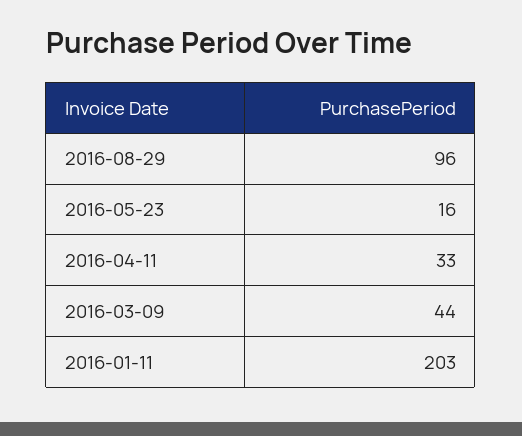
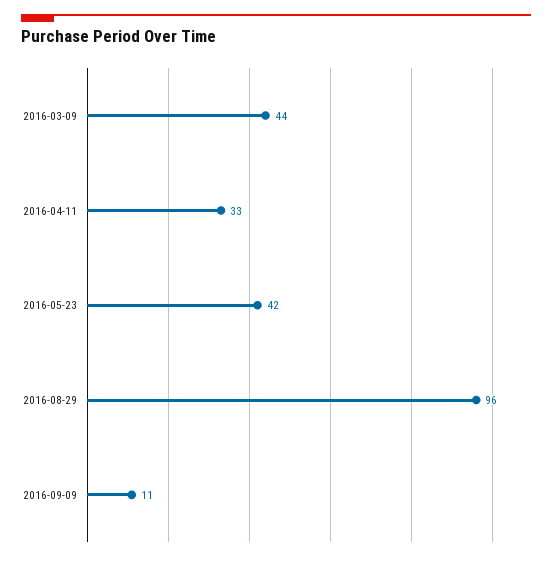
2016-05-23: 16 -> 42
2016-01-11: 203 -> none
2016-09-09: none -> 11

